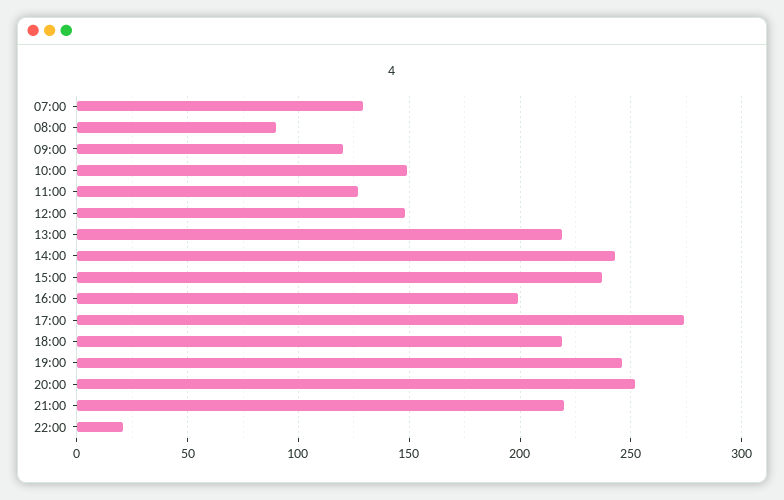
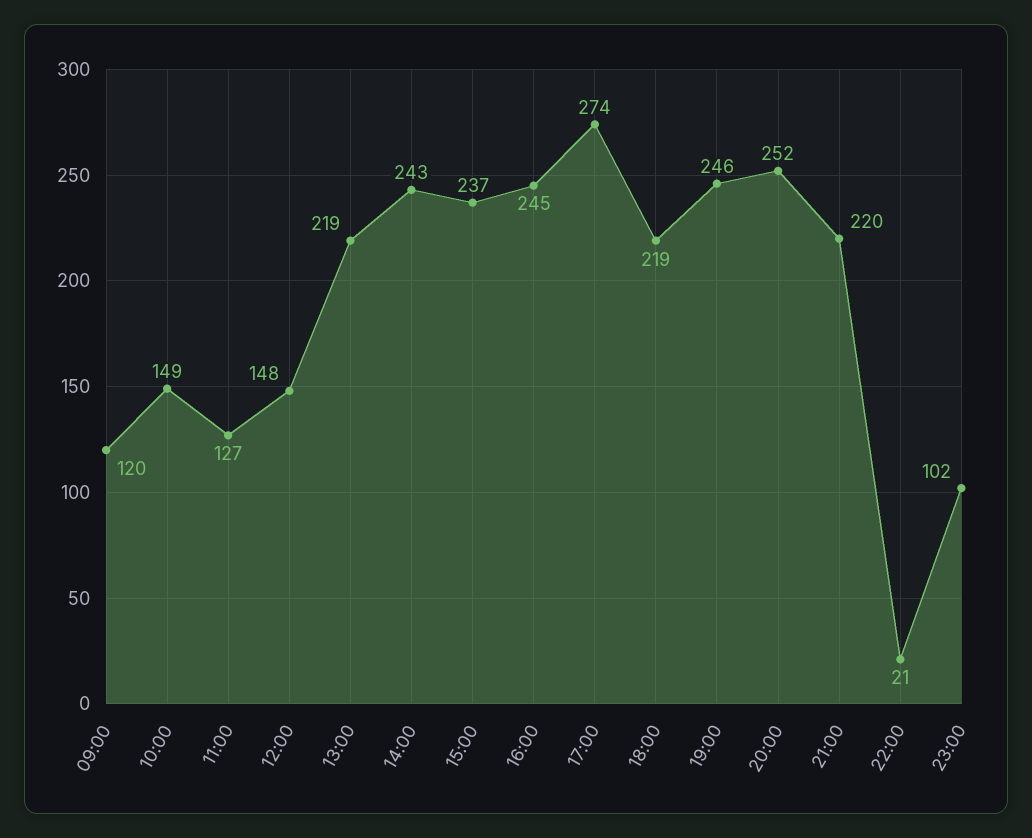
07:00: 130 -> none
08:00: 90 -> none
16:00: 200 -> 245
23:00: none -> 102

